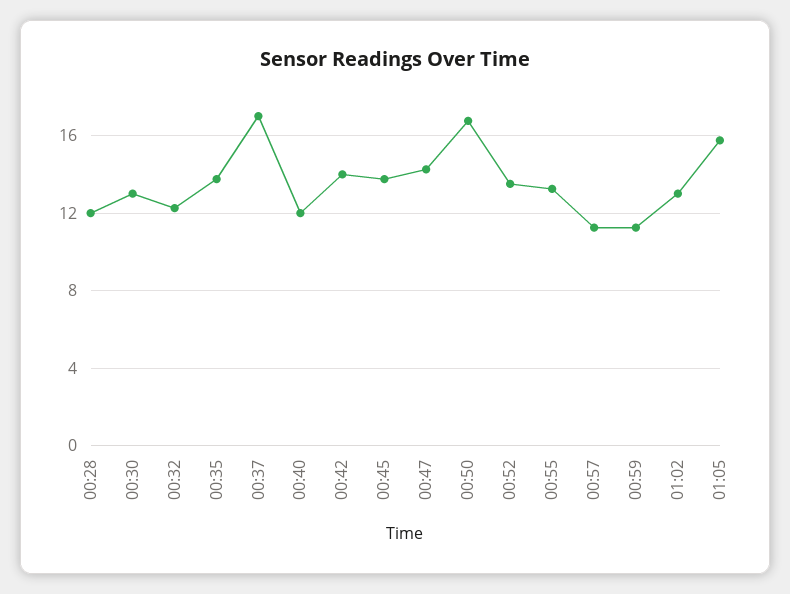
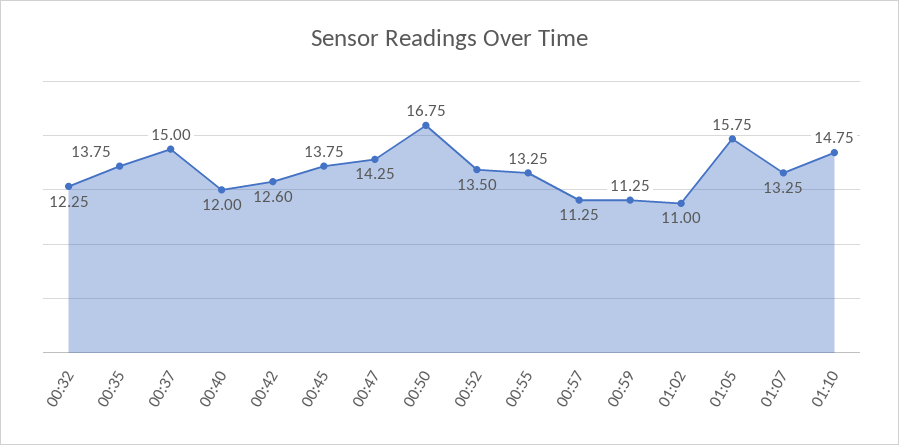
00:28: 12 -> none
00:30: 13 -> none
00:37: 17 -> 15
00:42: 14 -> 12.6
01:02: 13 -> 11
01:07: none -> 13.25
01:10: none -> 14.75

